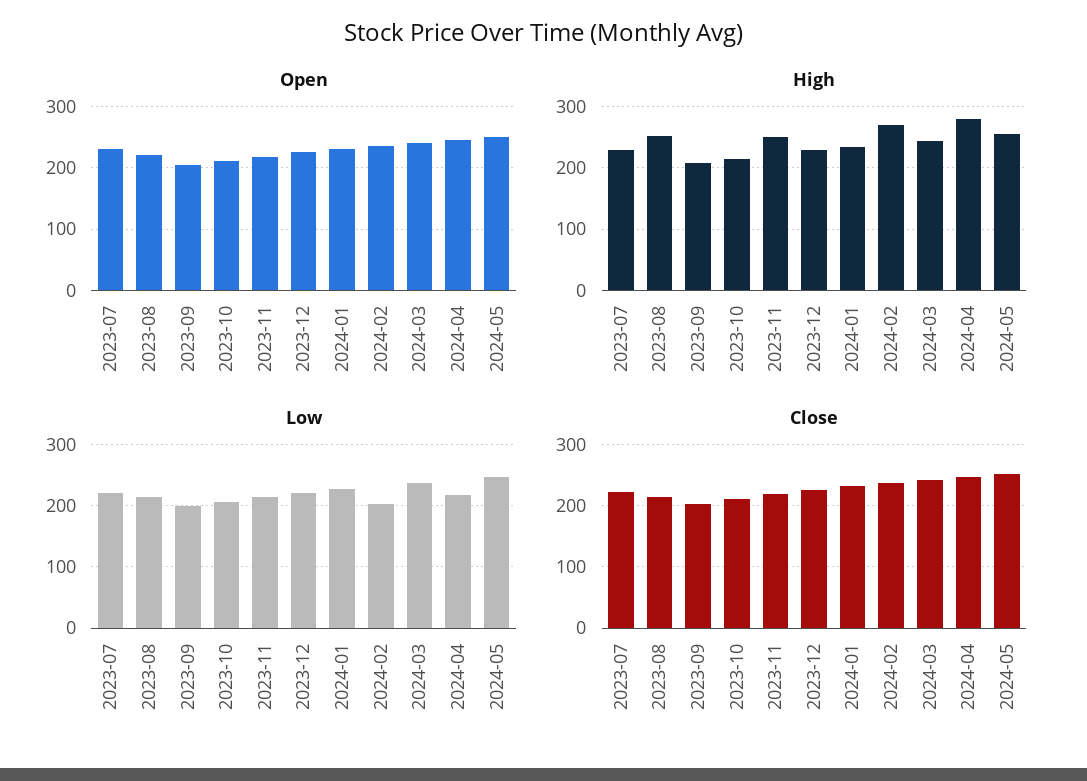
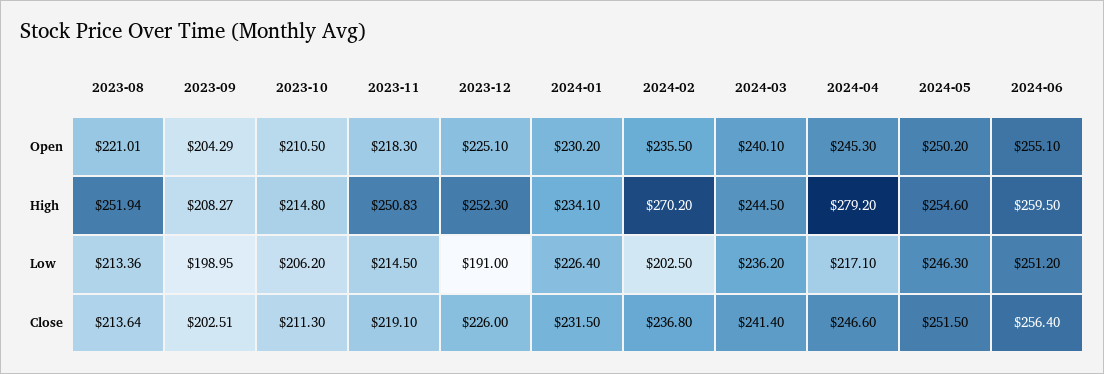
Open, 2023-07: 230 -> none
High, 2023-07: 230 -> none
High, 2023-12: 230 -> 252.3
Low, 2023-07: 220 -> none
Low, 2023-12: 220 -> 191
Close, 2023-07: 220 -> none
Open, 2024-06: none -> 255.1
High, 2024-06: none -> 259.5
Low, 2024-06: none -> 251.2
Close, 2024-06: none -> 256.4

